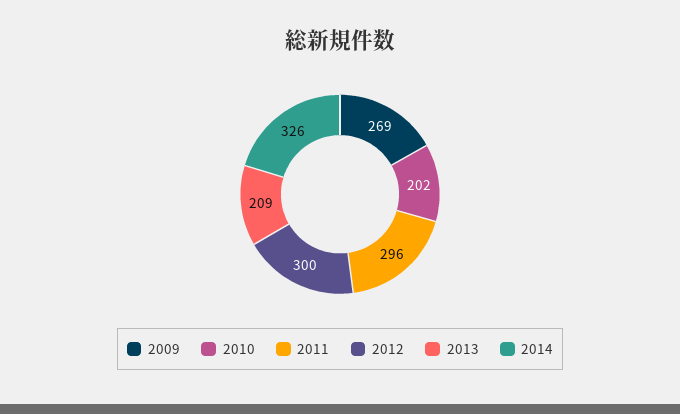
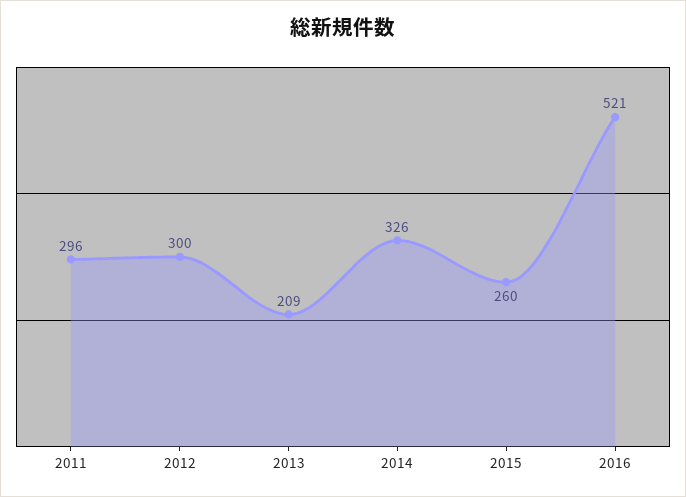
2009: 269 -> none
2010: 202 -> none
2015: none -> 260
2016: none -> 521

